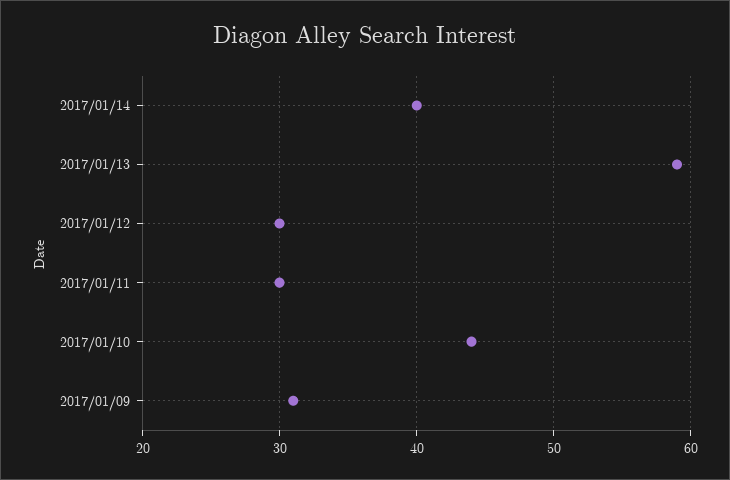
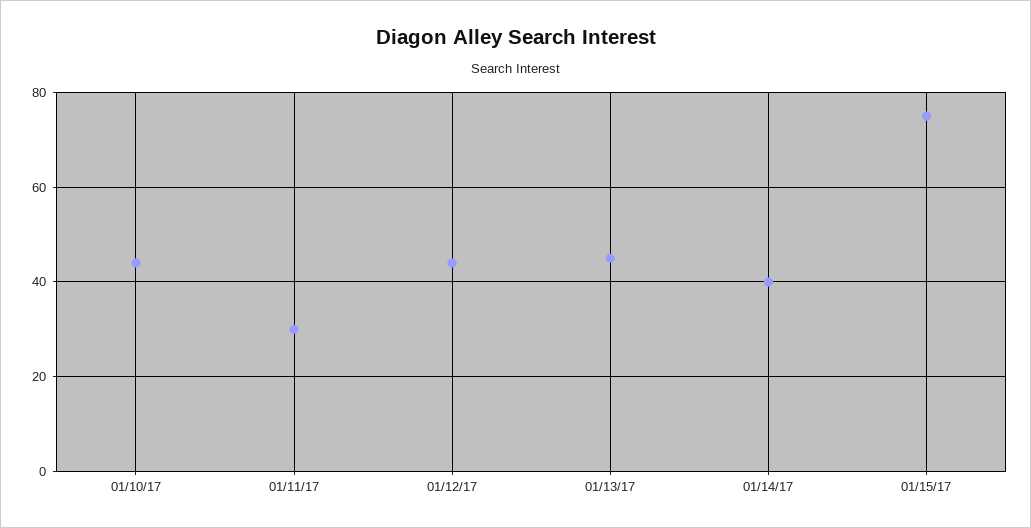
2017/01/13: 59 -> 45
2017/01/12: 30 -> 45
2017/01/09: 31 -> none
01/15/17: none -> 75

